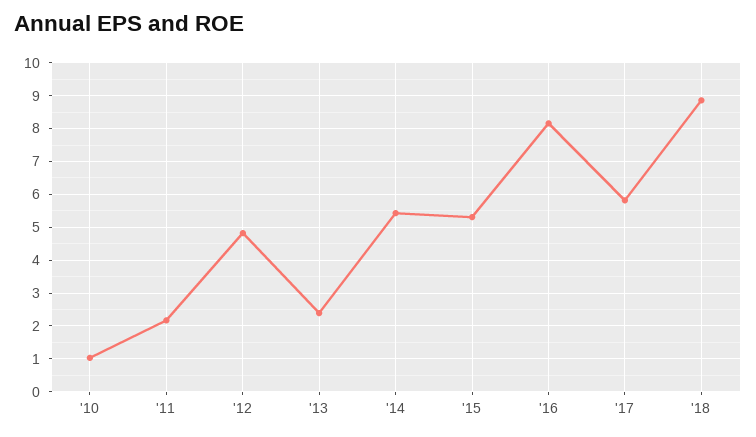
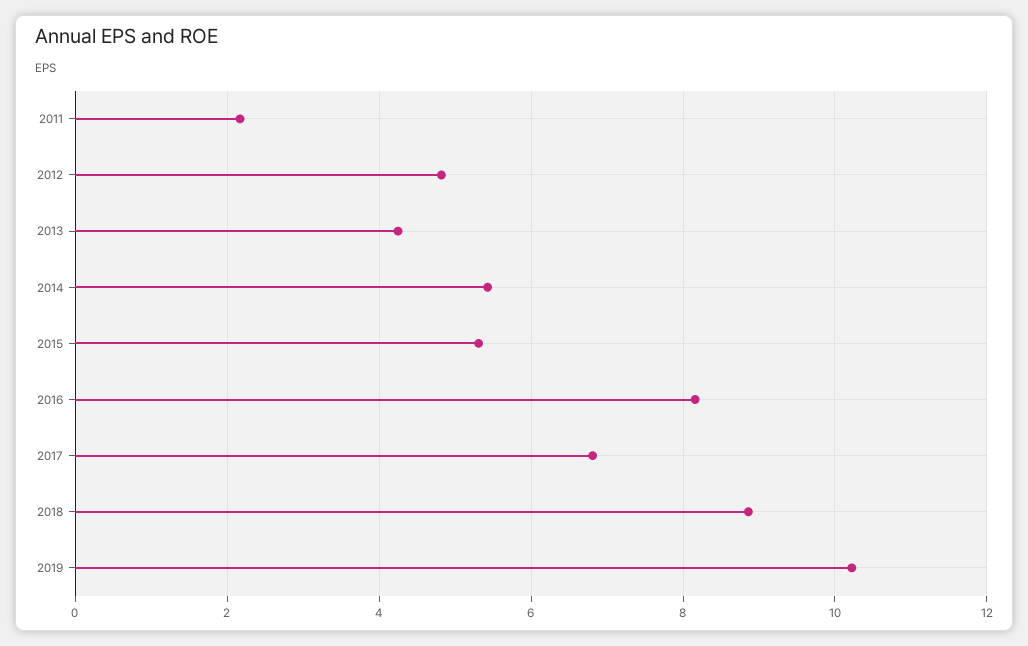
'10: 1 -> none
'13: 2.4 -> 4.2
'17: 5.8 -> 6.8
2019: none -> 10.2

